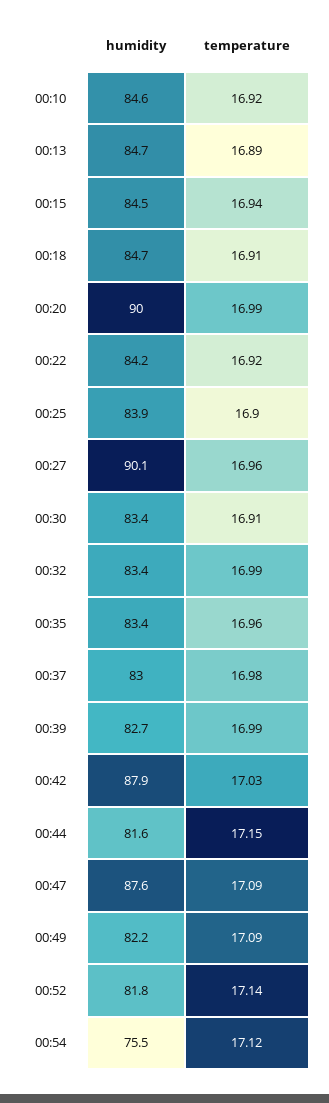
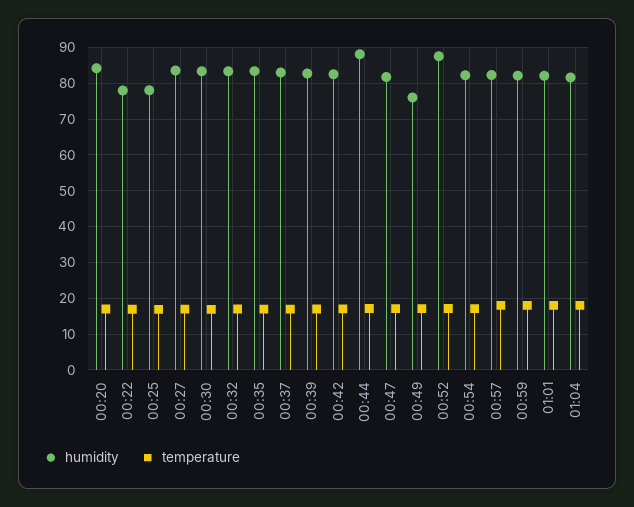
humidity, 00:10: 84.6 -> none
temperature, 00:10: 16.92 -> none
humidity, 00:13: 84.7 -> none
temperature, 00:13: 16.89 -> none
humidity, 00:15: 84.5 -> none
temperature, 00:15: 16.94 -> none
humidity, 00:18: 84.7 -> none
temperature, 00:18: 16.91 -> none
humidity, 00:20: 90 -> 84
humidity, 00:22: 84.2 -> 78
humidity, 00:25: 83.9 -> 78
humidity, 00:27: 90.1 -> 84
humidity, 00:42: 87.9 -> 82
humidity, 00:44: 81.6 -> 88
humidity, 00:47: 87.6 -> 82
humidity, 00:49: 82.2 -> 76
humidity, 00:52: 81.8 -> 88
humidity, 00:54: 75.5 -> 82
humidity, 00:57: none -> 82
temperature, 00:57: none -> 18
humidity, 00:59: none -> 82
temperature, 00:59: none -> 18
humidity, 01:01: none -> 82
temperature, 01:01: none -> 18
humidity, 01:04: none -> 82
temperature, 01:04: none -> 18

